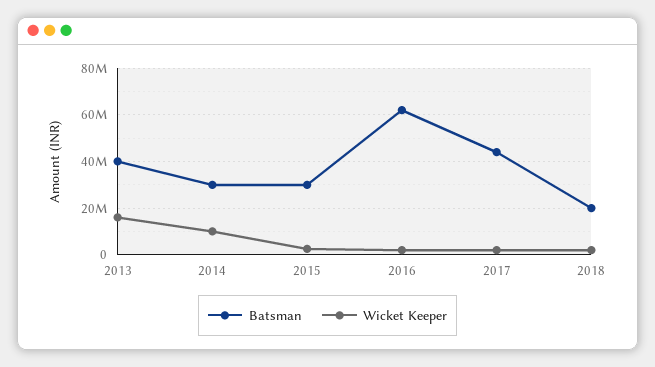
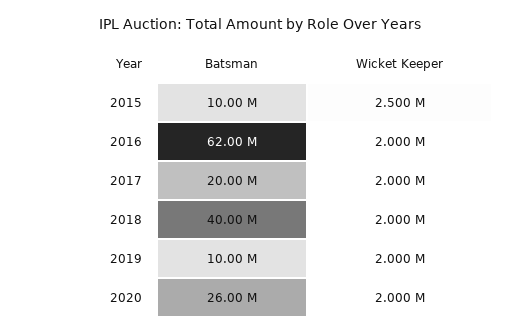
Batsman, 2013: 40000000 -> none
Wicket Keeper, 2013: 15000000 -> none
Batsman, 2014: 30000000 -> none
Wicket Keeper, 2014: 10000000 -> none
Batsman, 2015: 30000000 -> 10000000
Batsman, 2017: 45000000 -> 20000000
Batsman, 2018: 20000000 -> 40000000
Batsman, 2019: none -> 10000000
Wicket Keeper, 2019: none -> 2000000
Batsman, 2020: none -> 26000000
Wicket Keeper, 2020: none -> 2000000

